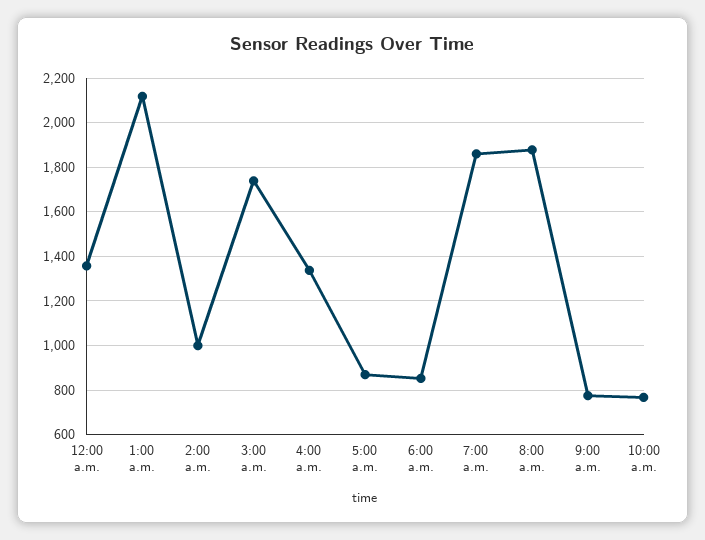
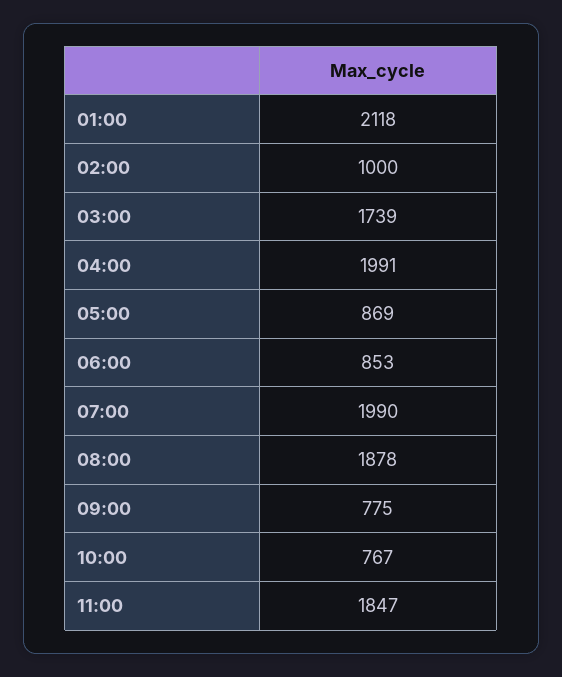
12:00 a.m.: 1350 -> none
4:00 a.m.: 1350 -> 1991
7:00 a.m.: 1850 -> 1990
11:00: none -> 1847

